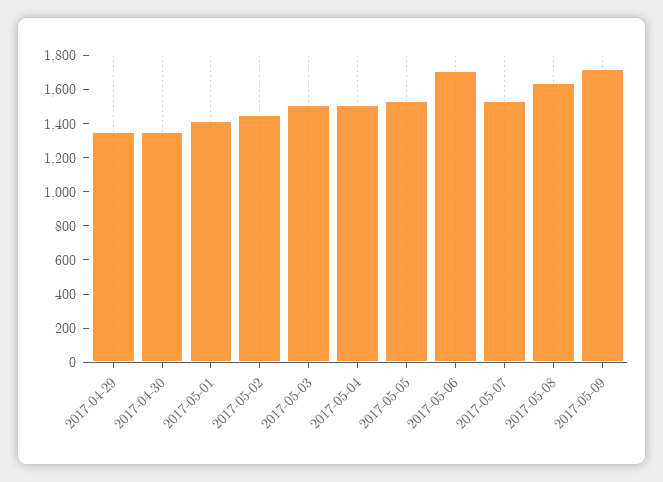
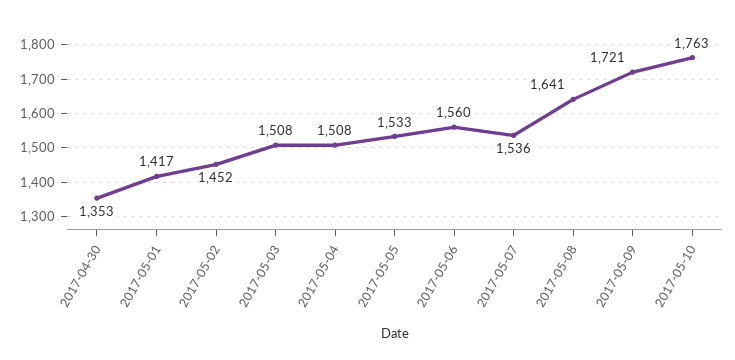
2017-04-29: 1350 -> none
2017-05-06: 1700 -> 1560
2017-05-10: none -> 1763

